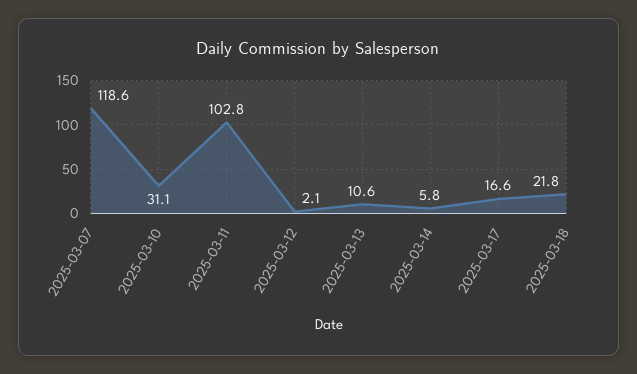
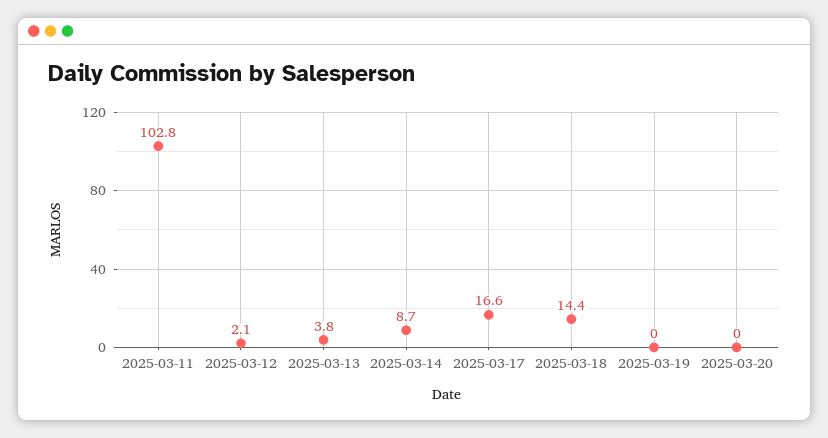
2025-03-07: 118.6 -> none
2025-03-10: 31.1 -> none
2025-03-13: 10.6 -> 3.8
2025-03-14: 5.8 -> 8.7
2025-03-18: 21.8 -> 14.4
2025-03-19: none -> 0
2025-03-20: none -> 0

